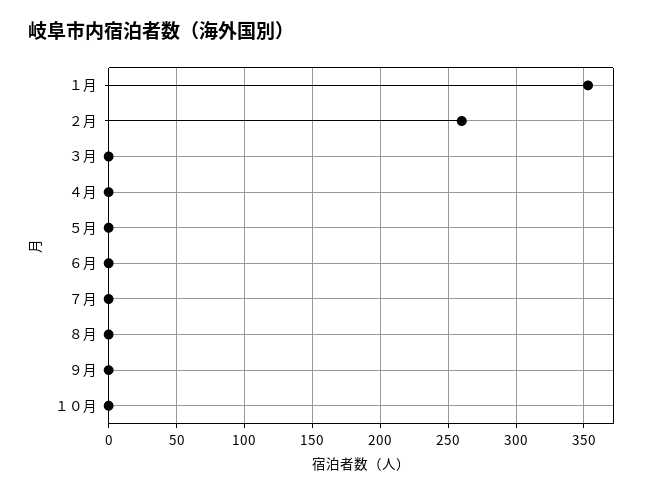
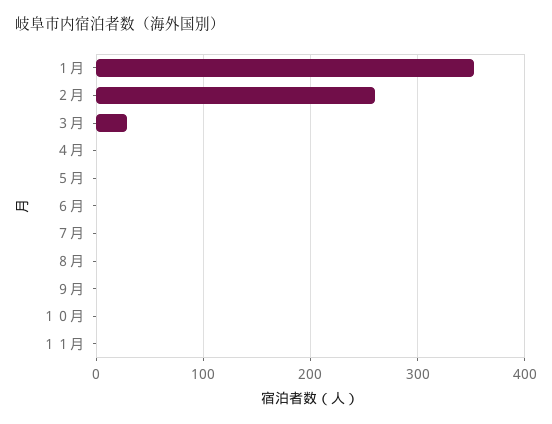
３月: 0 -> 30
１１月: none -> 0

